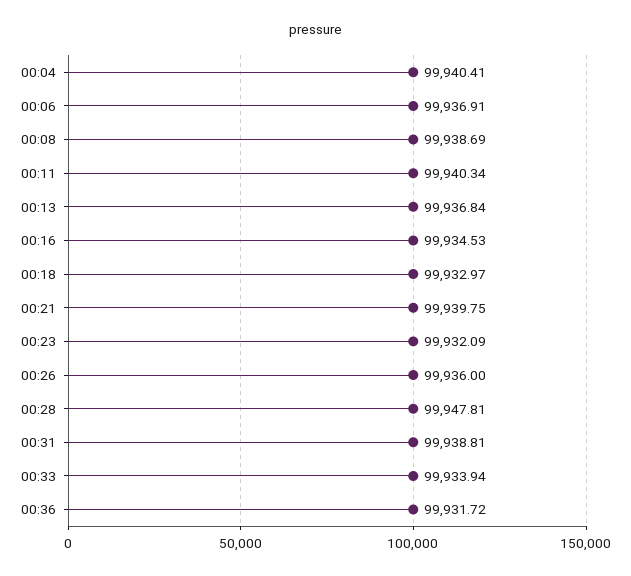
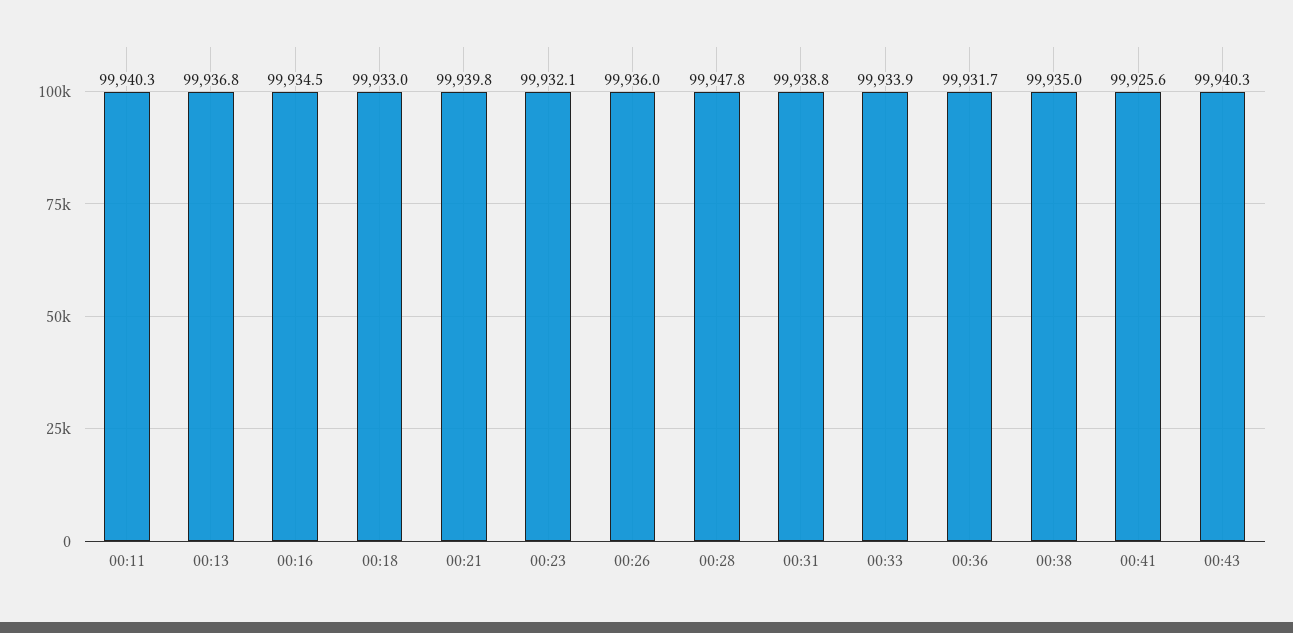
00:04: 99940.41 -> none
00:06: 99936.91 -> none
00:08: 99938.69 -> none
00:38: none -> 99935
00:41: none -> 99925.6
00:43: none -> 99940.3

